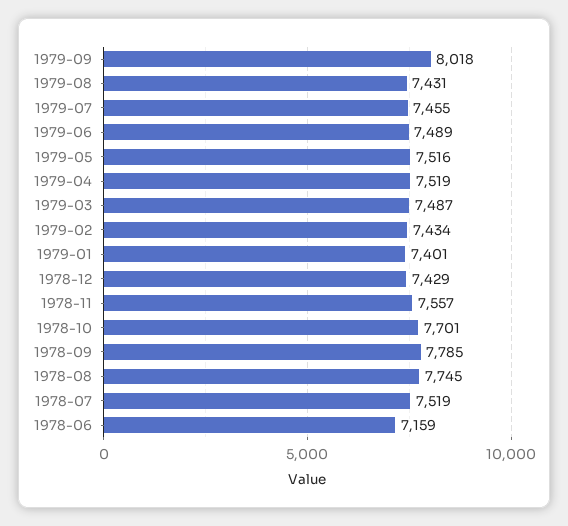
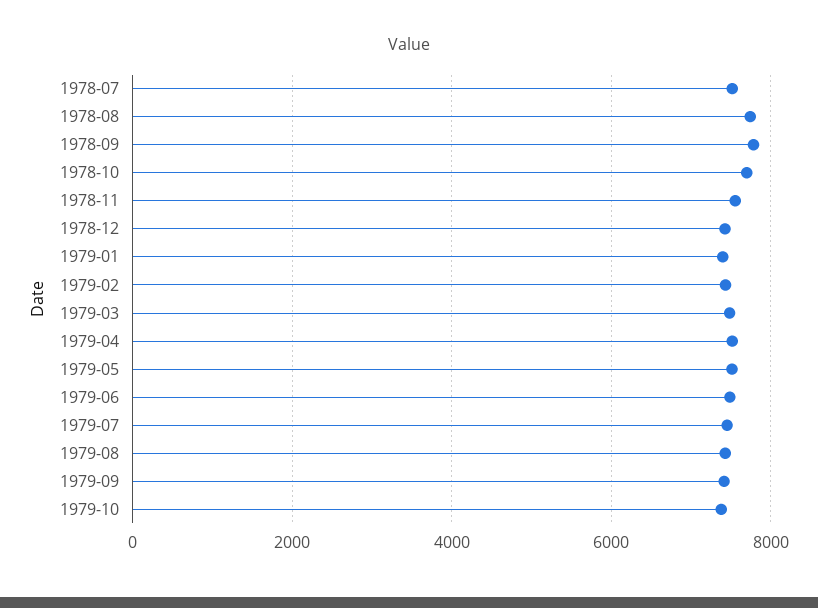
1979-09: 8018 -> 7400
1978-06: 7159 -> none
1979-10: none -> 7400

